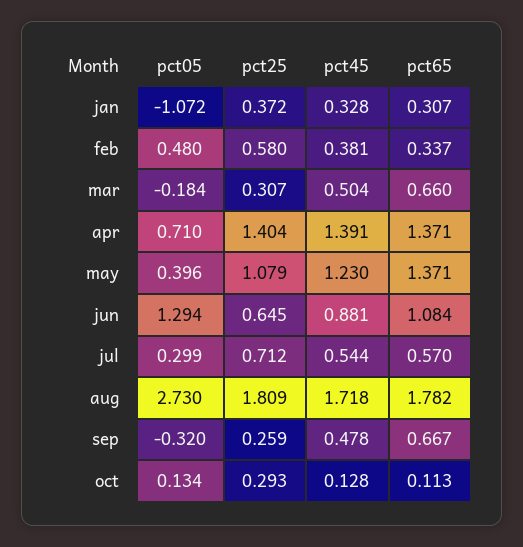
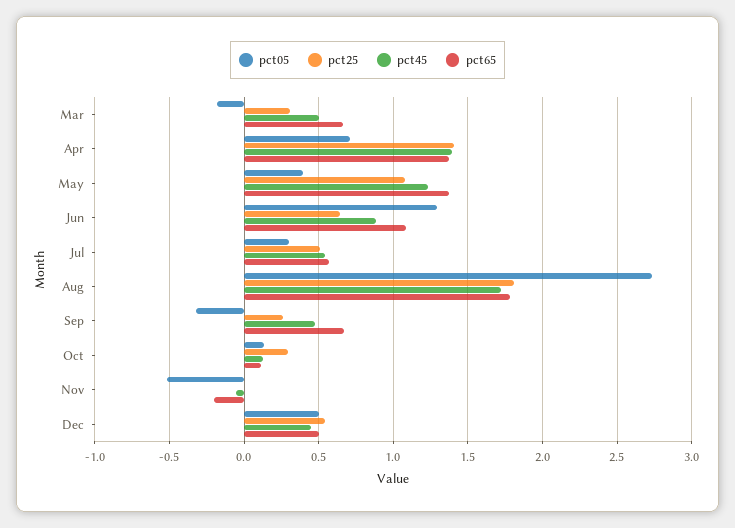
pct05, jan: -1.072 -> none
pct25, jan: 0.372 -> none
pct45, jan: 0.328 -> none
pct65, jan: 0.307 -> none
pct05, feb: 0.48 -> none
pct25, feb: 0.58 -> none
pct45, feb: 0.381 -> none
pct65, feb: 0.337 -> none
pct25, jul: 0.712 -> 0.5
pct05, Nov: none -> -0.5
pct25, Nov: none -> 0
pct45, Nov: none -> -0.05
pct65, Nov: none -> -0.2
pct05, Dec: none -> 0.5
pct25, Dec: none -> 0.55
pct45, Dec: none -> 0.45
pct65, Dec: none -> 0.5

